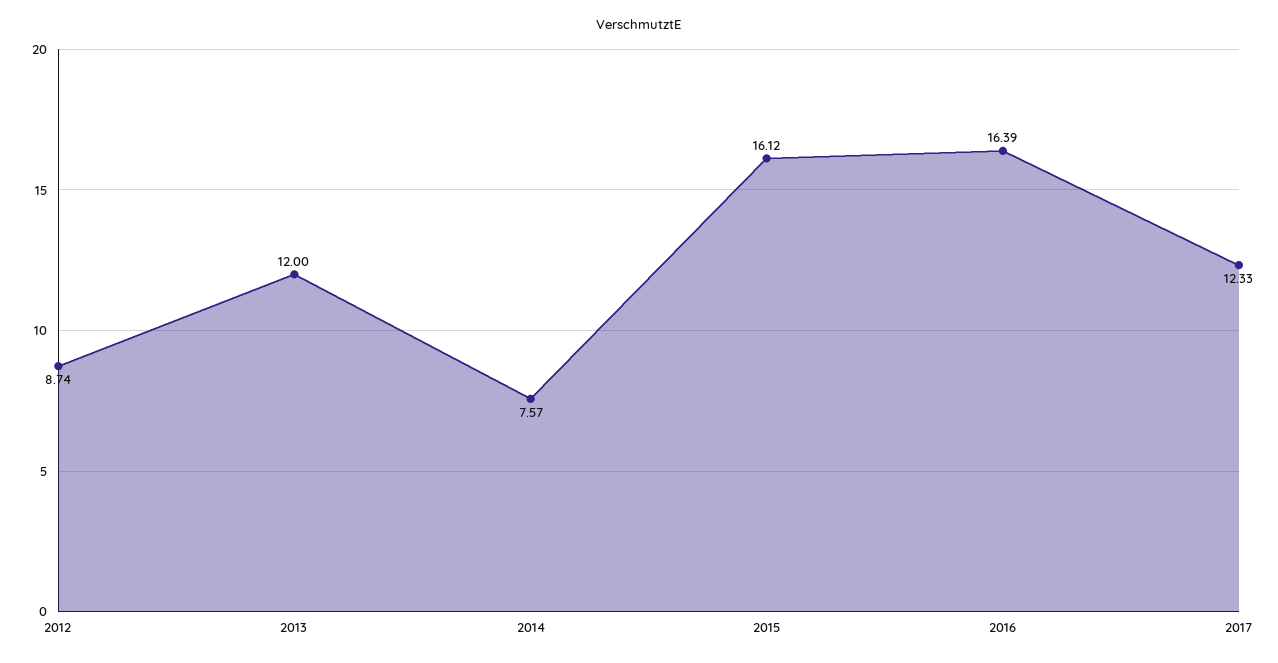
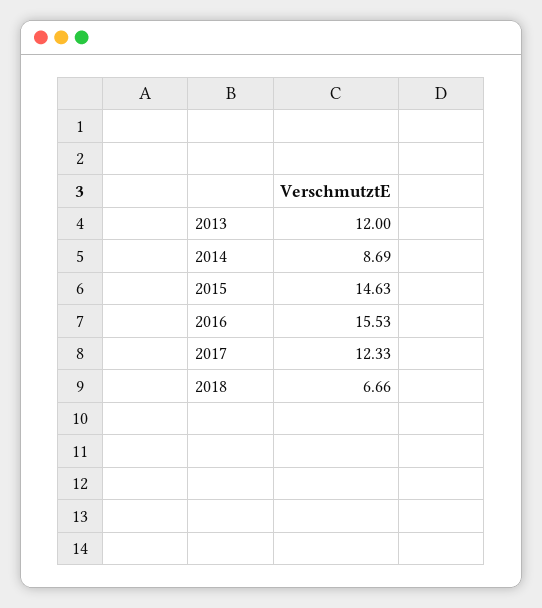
2012: 8.74 -> none
2014: 7.57 -> 8.69
2015: 16.12 -> 14.63
2016: 16.39 -> 15.53
2018: none -> 6.66

